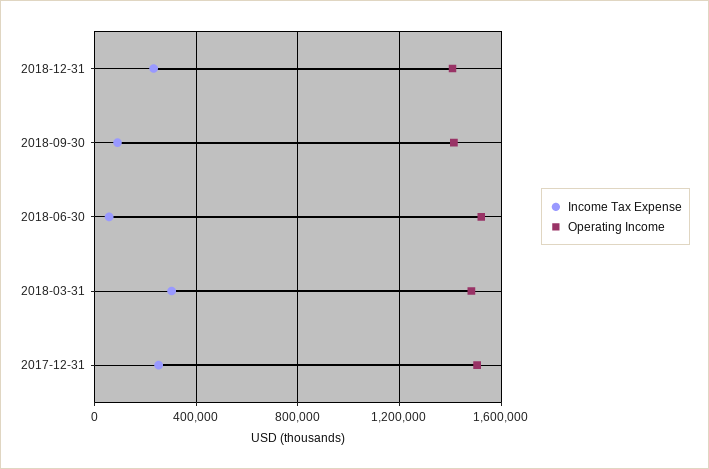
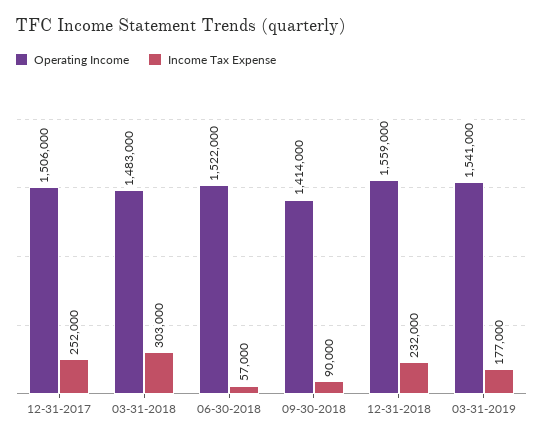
Operating Income, 2018-12-31: 1400000 -> 1559000
Operating Income, 03-31-2019: none -> 1541000
Income Tax Expense, 03-31-2019: none -> 177000

